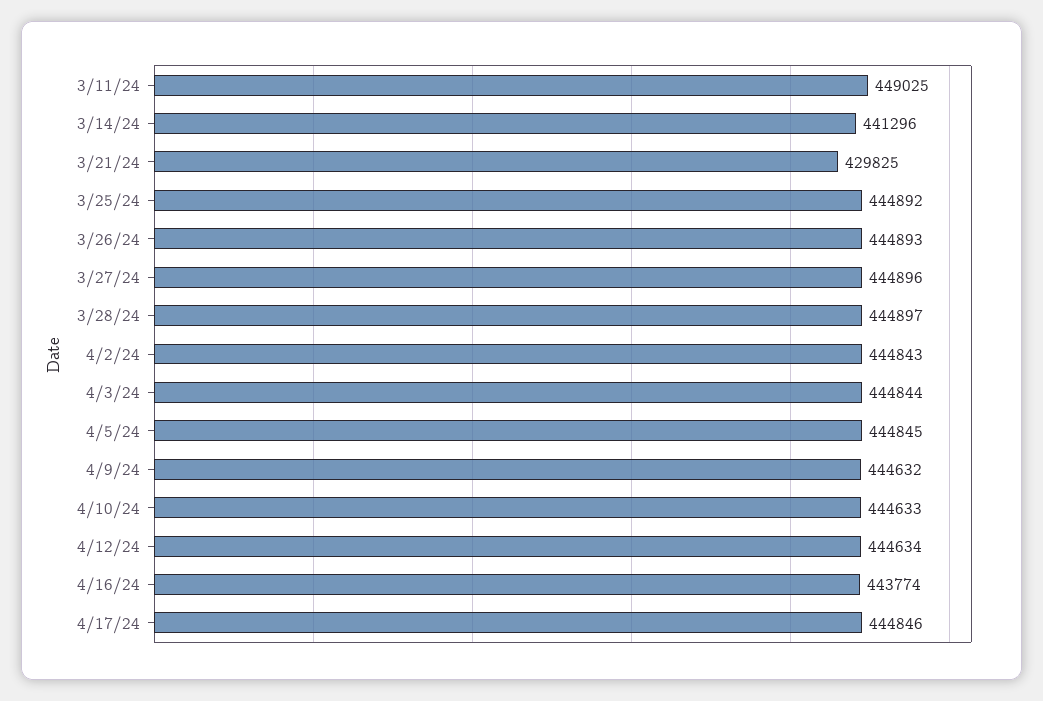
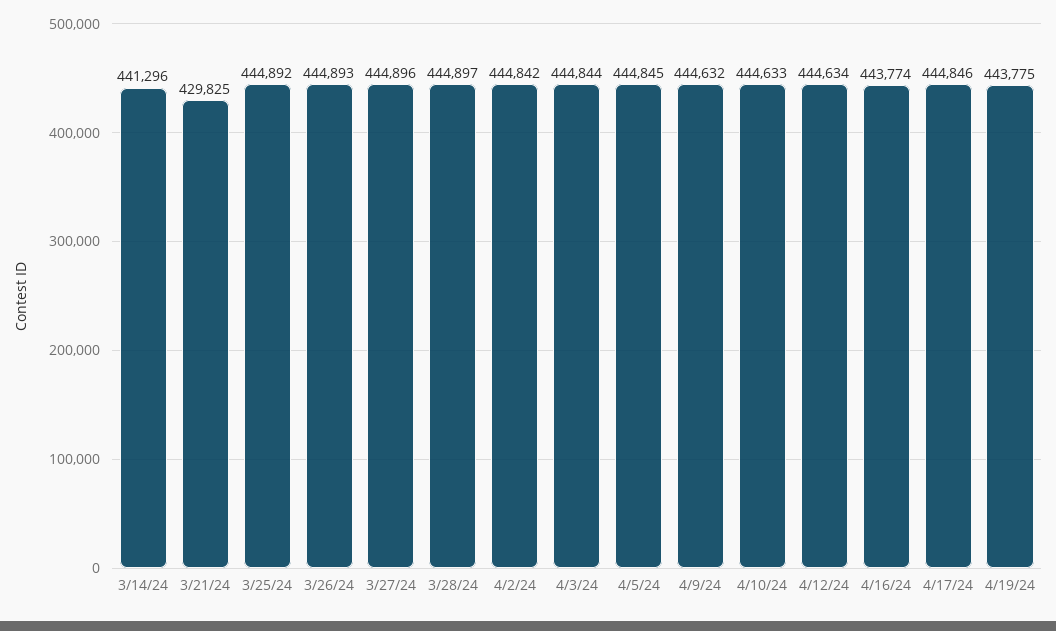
3/11/24: 449025 -> none
4/2/24: 444843 -> 444842
4/19/24: none -> 443775

